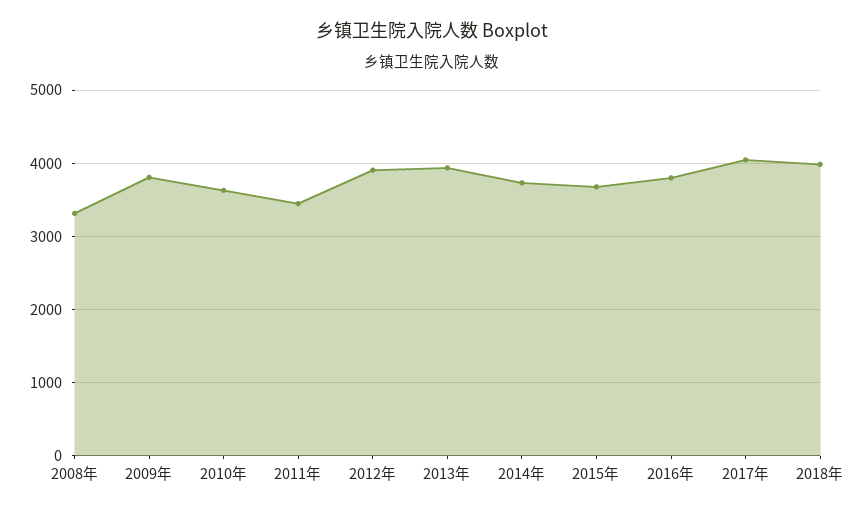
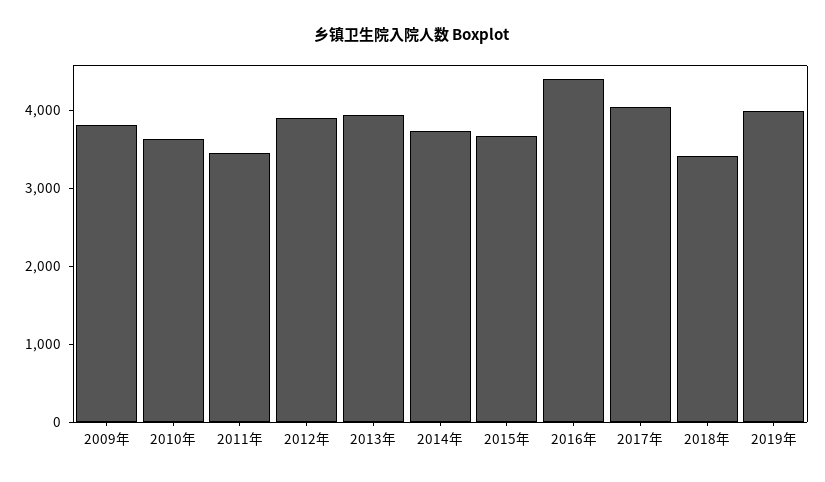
2008年: 3300 -> none
2016年: 3800 -> 4400
2018年: 4000 -> 3400
2019年: none -> 4000

